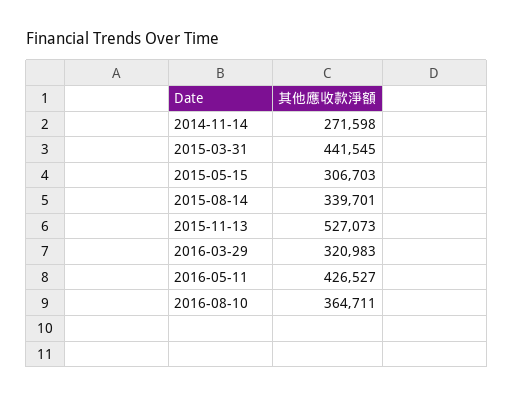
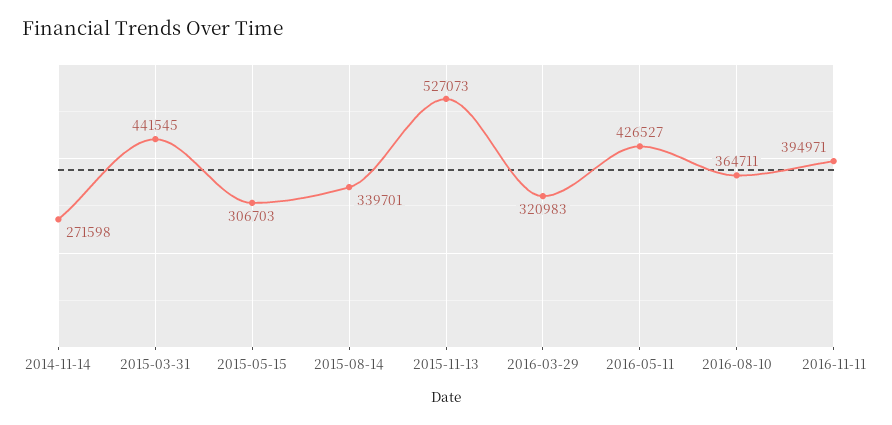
2016-11-11: none -> 394971

